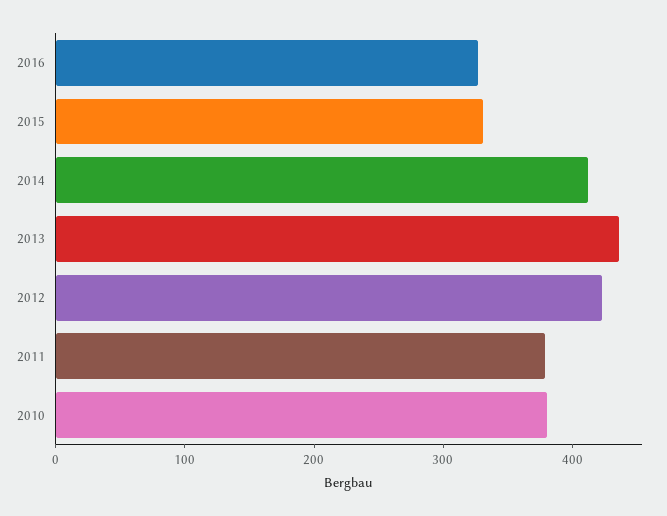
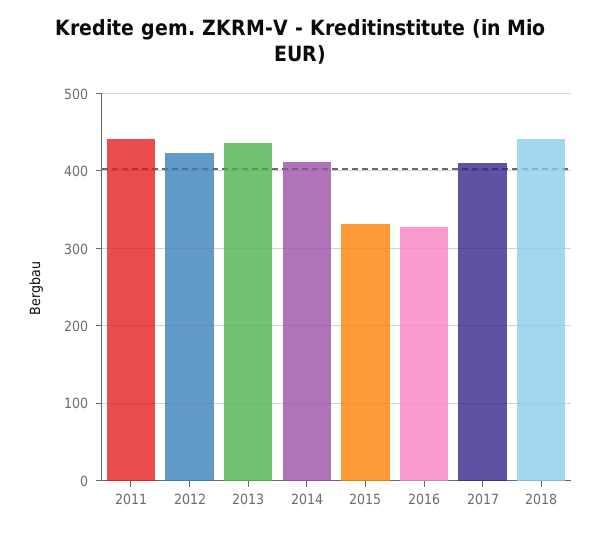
2011: 380 -> 440
2010: 380 -> none
2017: none -> 410
2018: none -> 440

